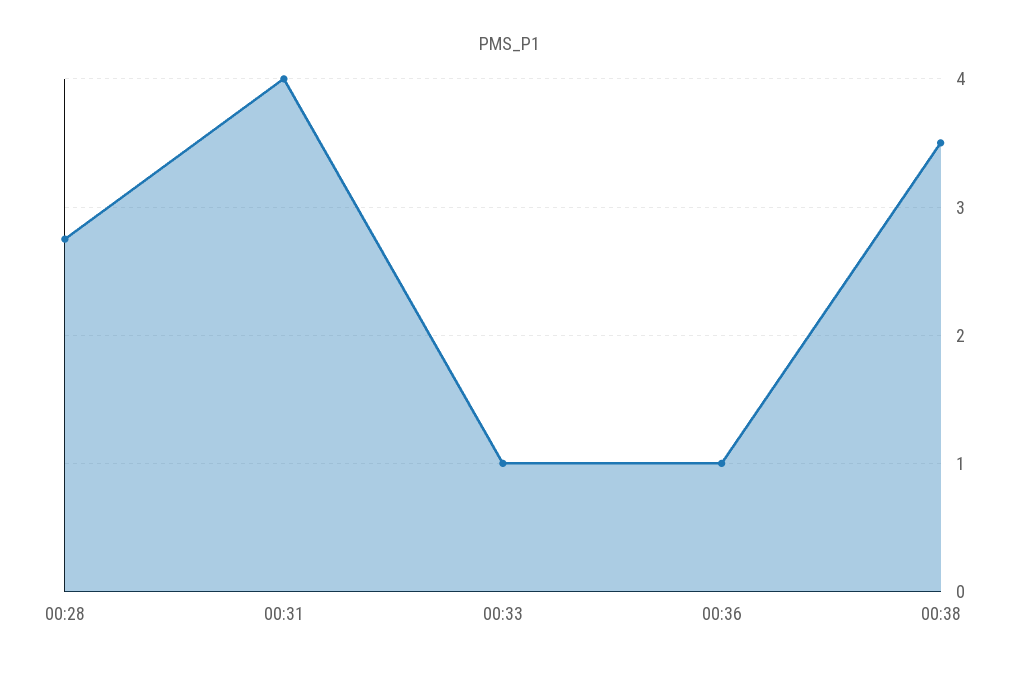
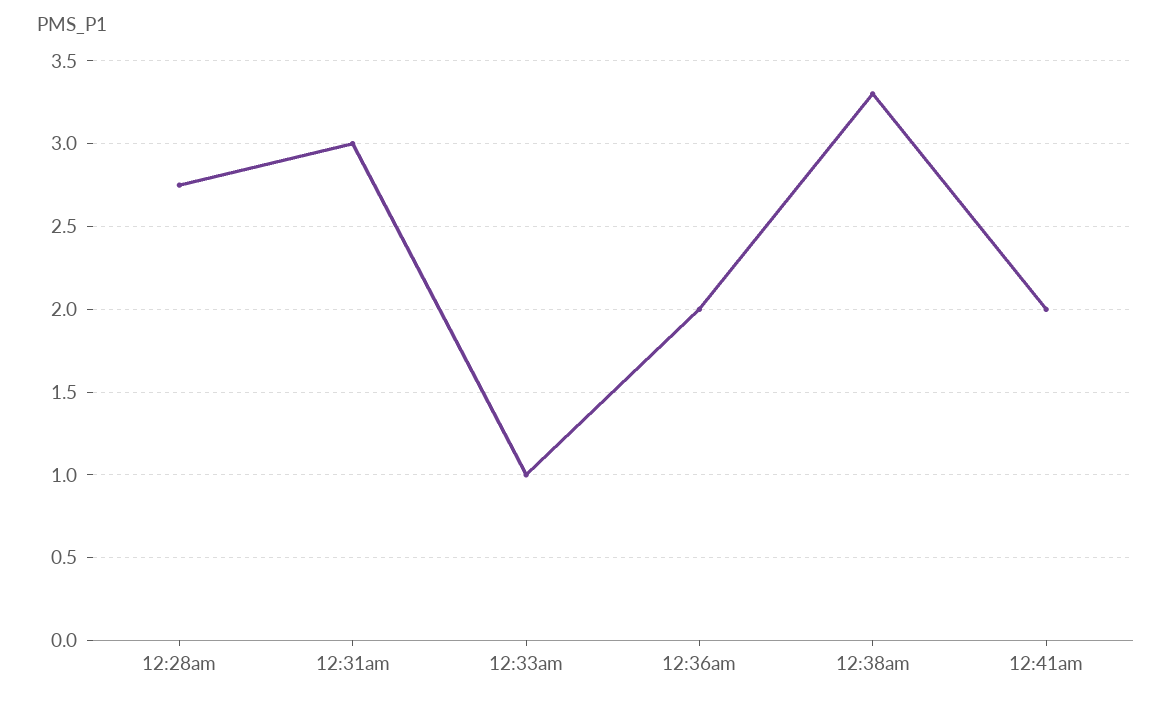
00:31: 4 -> 3
00:36: 1 -> 2
00:38: 3.5 -> 3.3
12:41am: none -> 2

